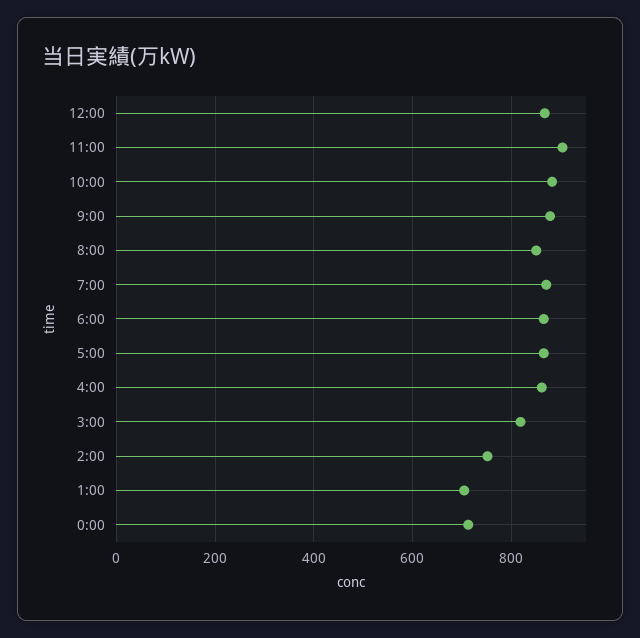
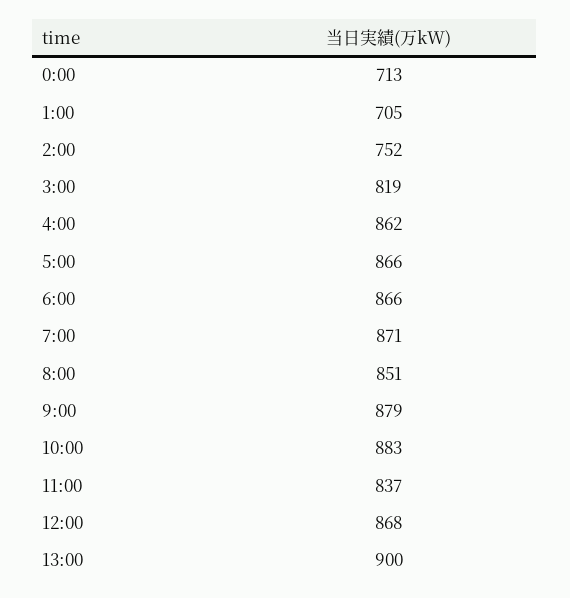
11:00: 900 -> 837
13:00: none -> 900

